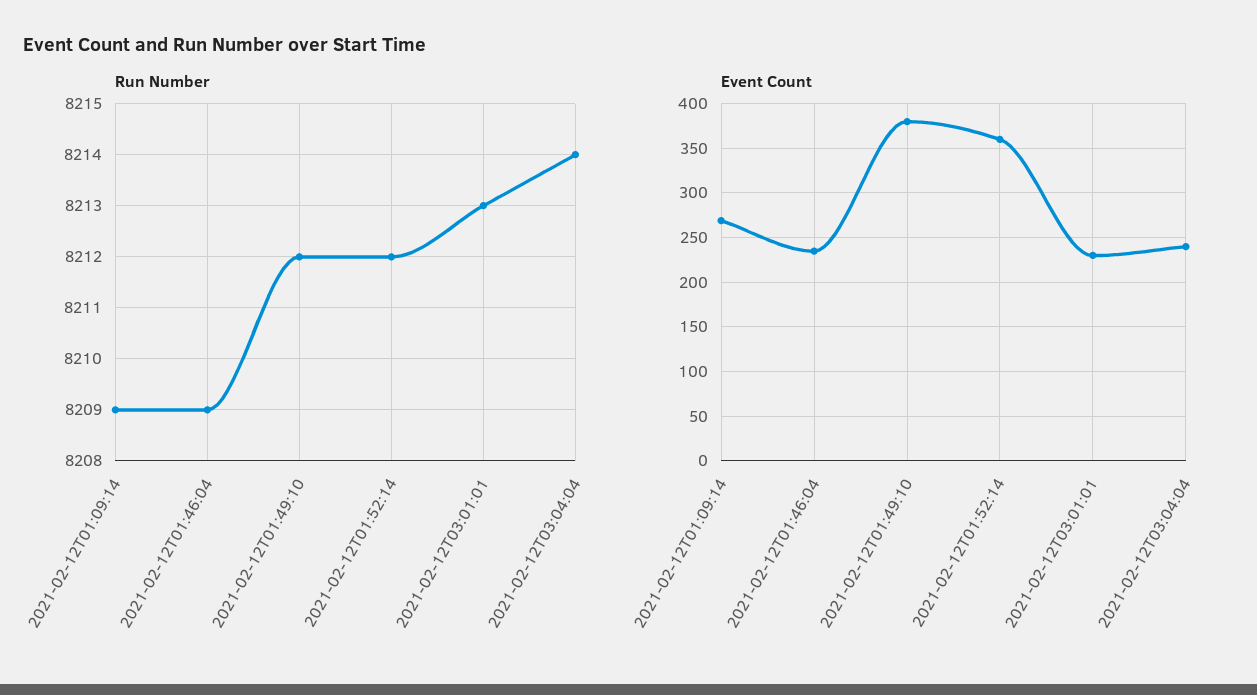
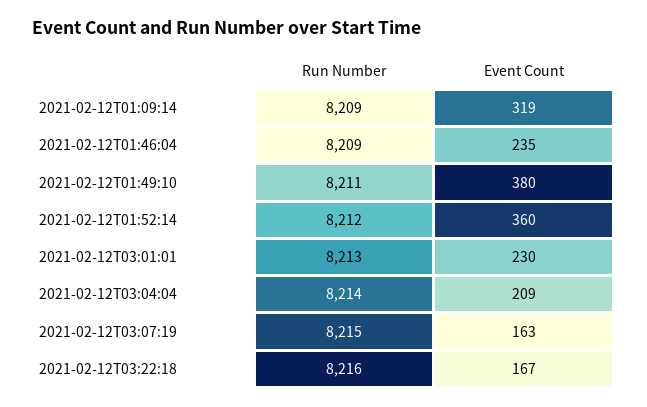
Run Number, 2021-02-12T01:49:10: 8212 -> 8211
Event Count, 2021-02-12T01:09:14: 270 -> 319
Event Count, 2021-02-12T03:04:04: 240 -> 209
Run Number, 2021-02-12T03:07:19: none -> 8215
Event Count, 2021-02-12T03:07:19: none -> 163
Run Number, 2021-02-12T03:22:18: none -> 8216
Event Count, 2021-02-12T03:22:18: none -> 167

